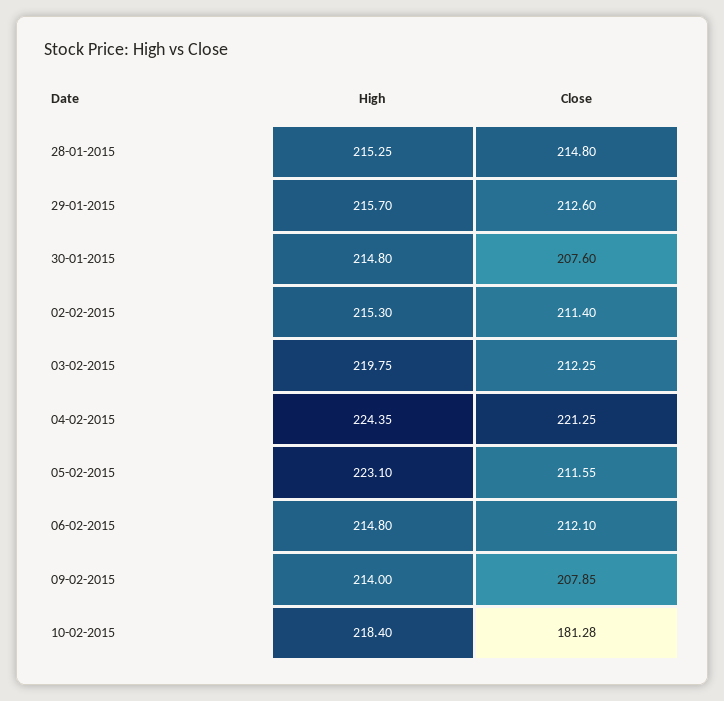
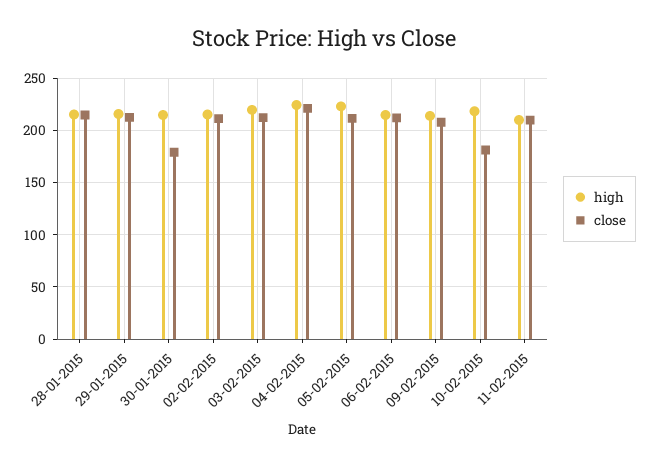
Close, 30-01-2015: 207.6 -> 180
High, 11-02-2015: none -> 210
Close, 11-02-2015: none -> 210

